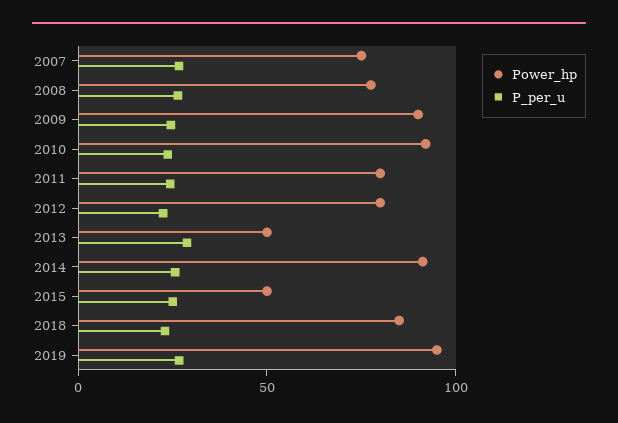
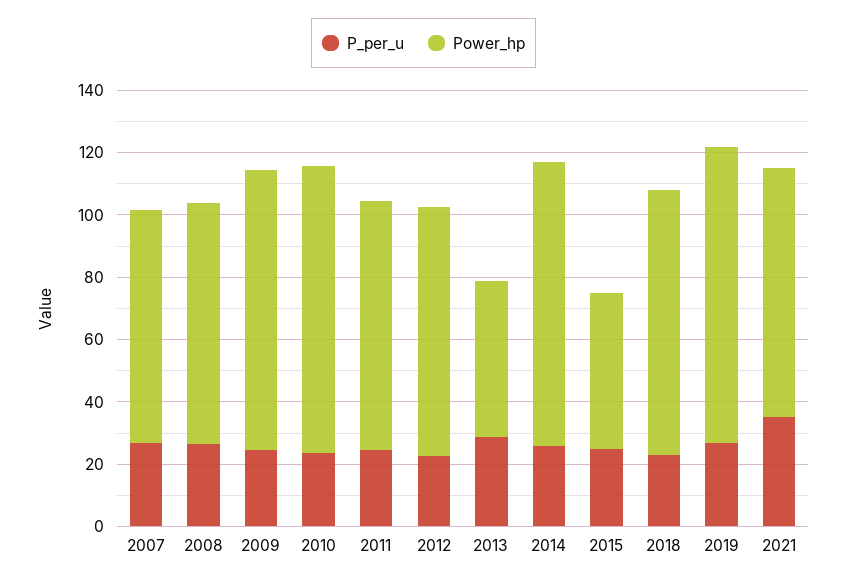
P_per_u, 2021: none -> 35
Power_hp, 2021: none -> 80

